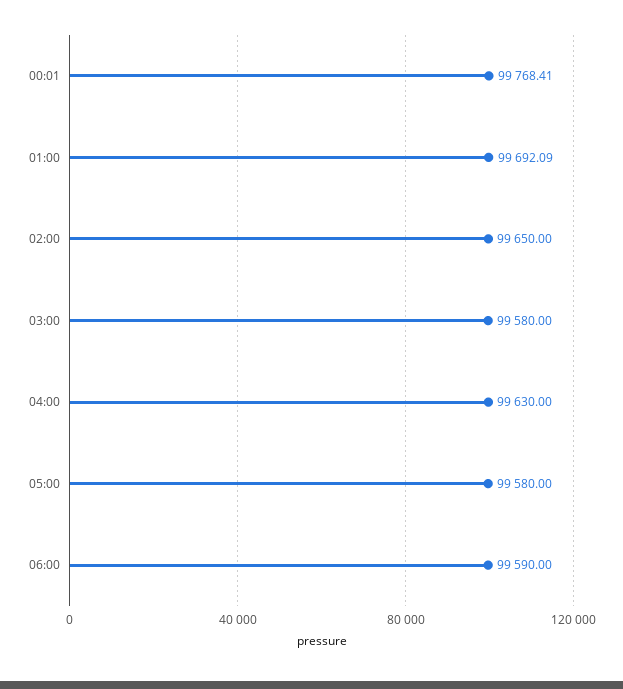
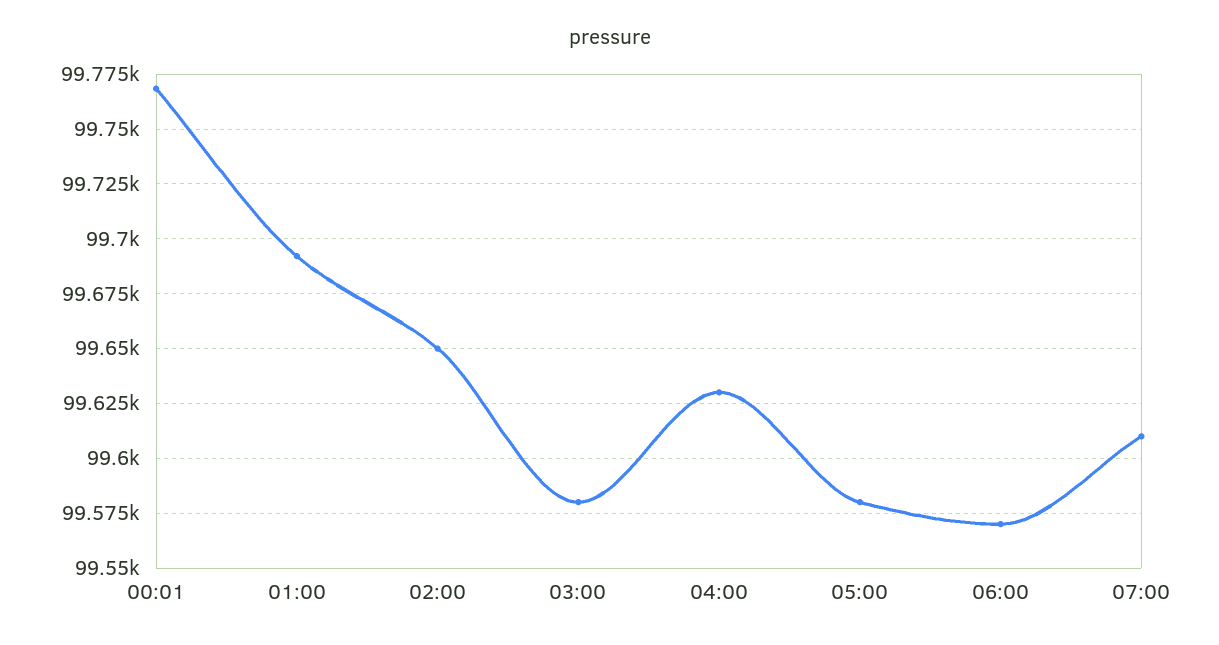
06:00: 99590 -> 99570
07:00: none -> 99610

